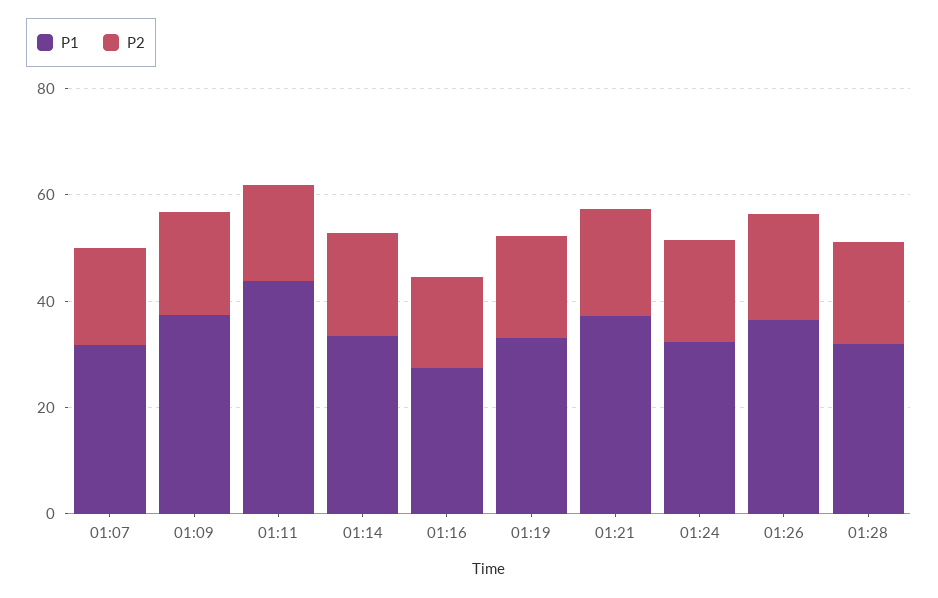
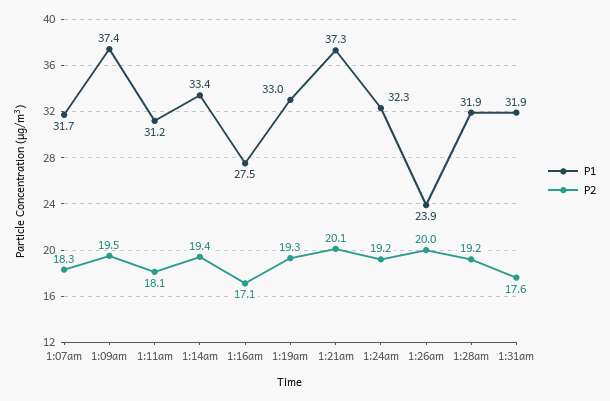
P1, 01:11: 45 -> 31.2
P1, 01:26: 35 -> 23.9
P1, 1:31am: none -> 31.9
P2, 1:31am: none -> 17.6

